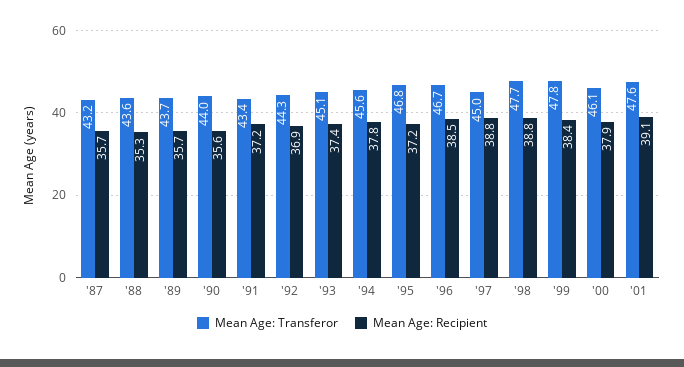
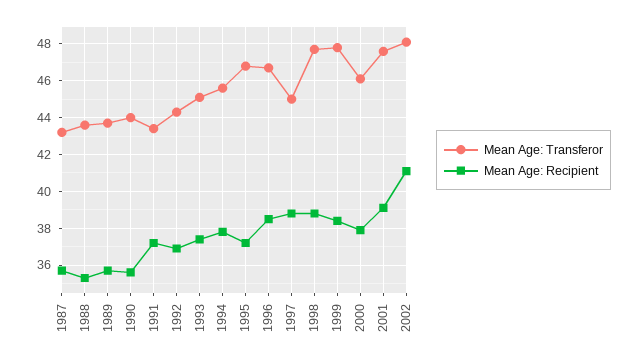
Mean Age: Transferor, 2002: none -> 48
Mean Age: Recipient, 2002: none -> 41

